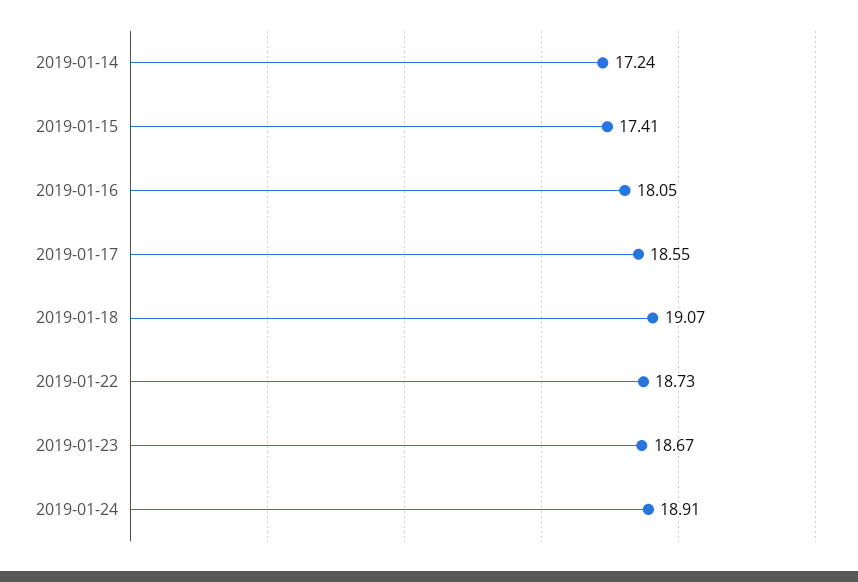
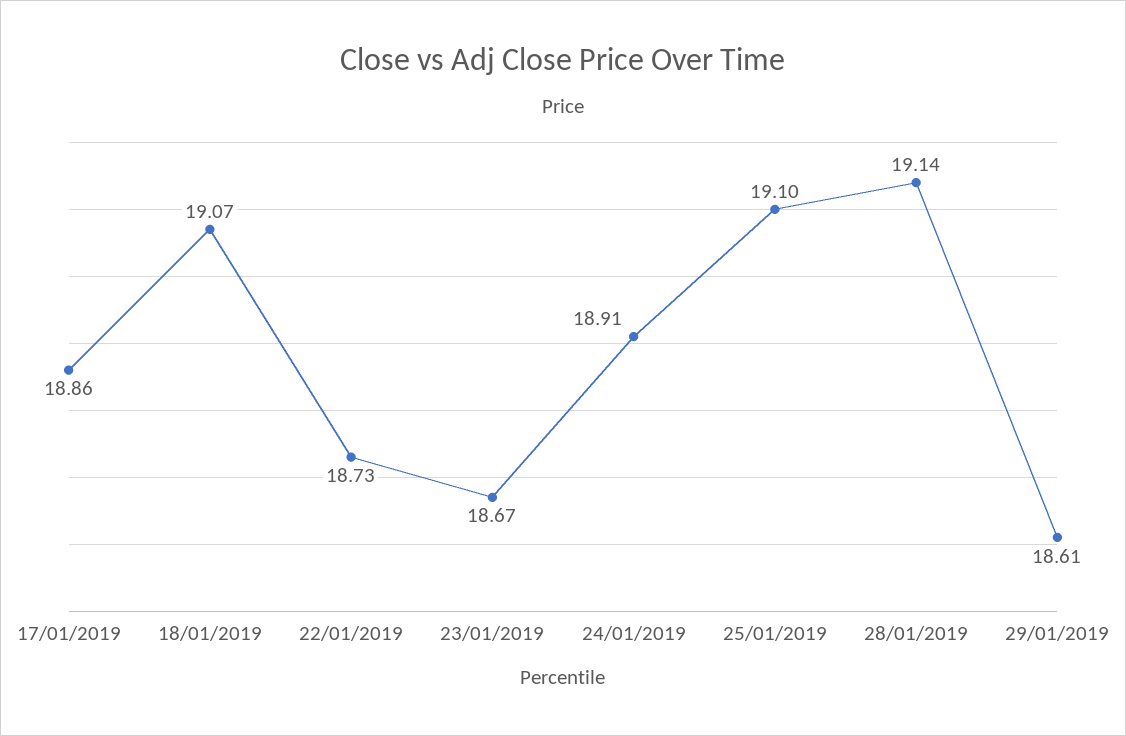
2019-01-14: 17.24 -> none
2019-01-15: 17.41 -> none
2019-01-16: 18.05 -> none
2019-01-17: 18.55 -> 18.86
25/01/2019: none -> 19.1
28/01/2019: none -> 19.14
29/01/2019: none -> 18.61

